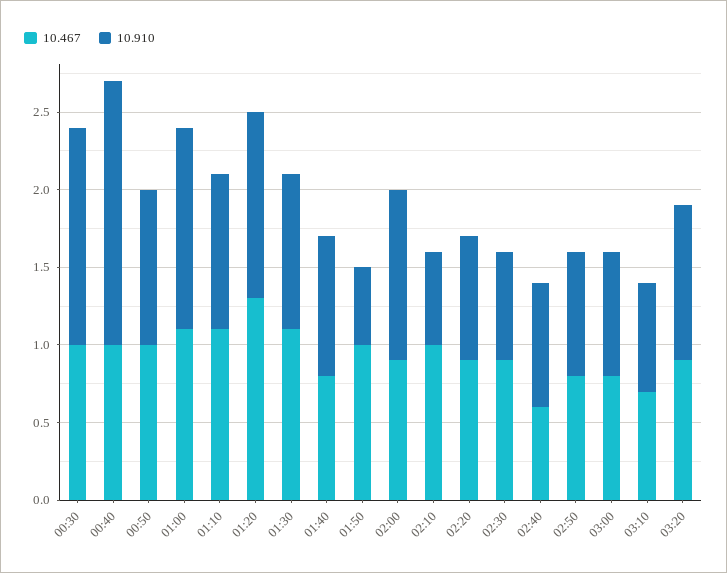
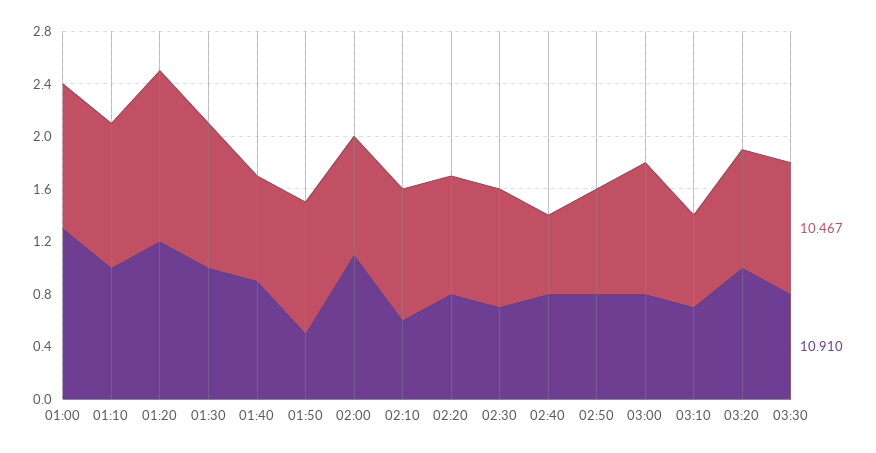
10.467, 00:30: 1 -> none
10.910, 00:30: 1.4 -> none
10.467, 00:40: 1 -> none
10.910, 00:40: 1.7 -> none
10.467, 00:50: 1 -> none
10.910, 00:50: 1 -> none
10.467, 03:00: 0.8 -> 1
10.467, 03:30: none -> 1
10.910, 03:30: none -> 0.8

